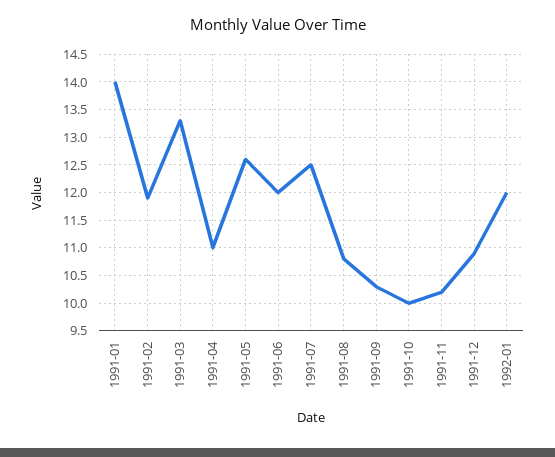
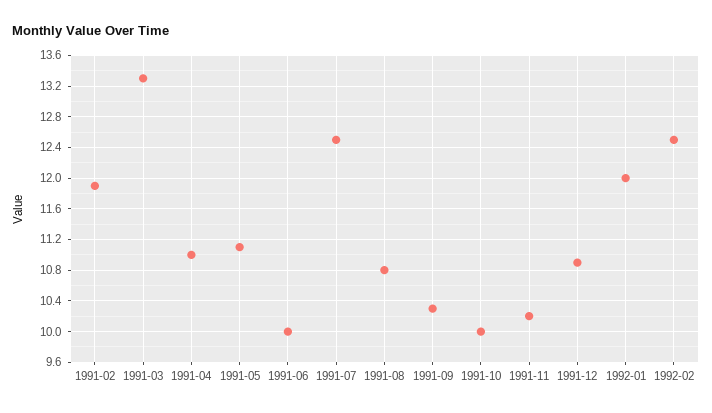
1991-01: 14 -> none
1991-05: 12.5 -> 11.1
1991-06: 12 -> 10
1992-02: none -> 12.5

